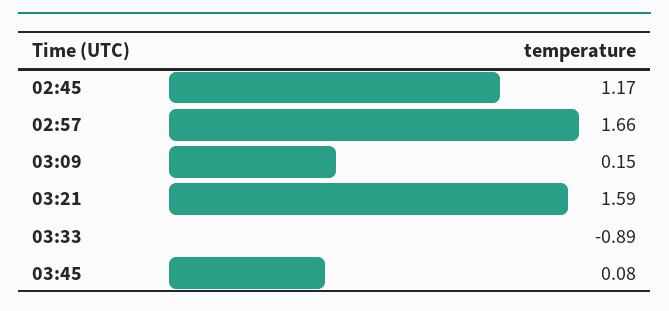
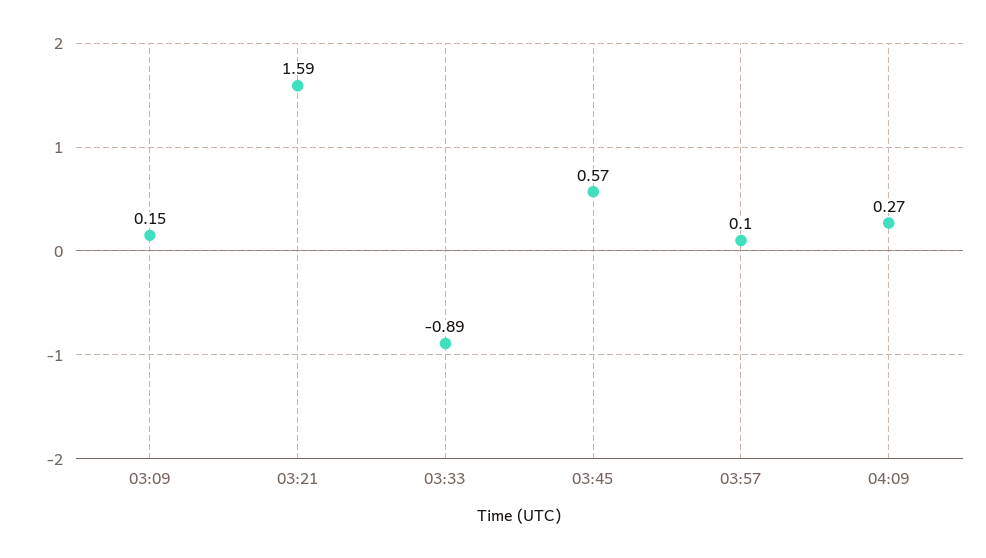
02:45: 1.17 -> none
02:57: 1.66 -> none
03:45: 0.08 -> 0.57
03:57: none -> 0.1
04:09: none -> 0.27

